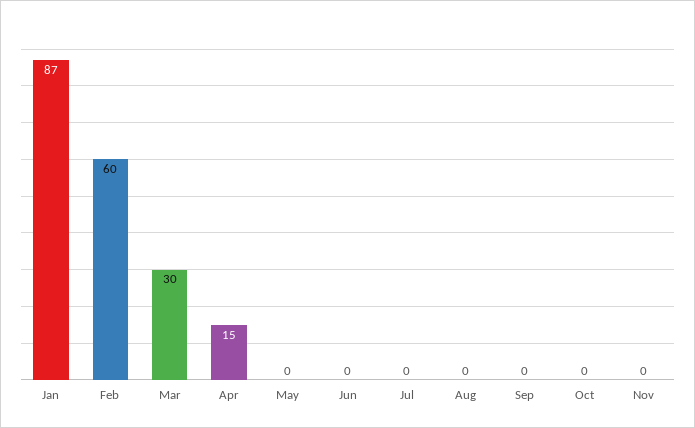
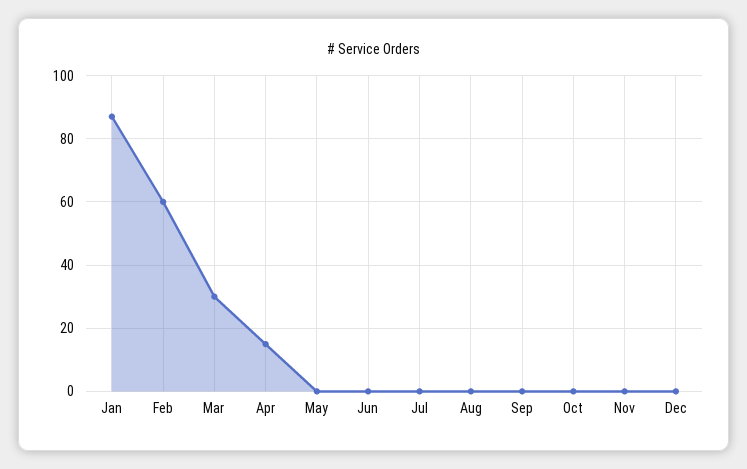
Dec: none -> 0

